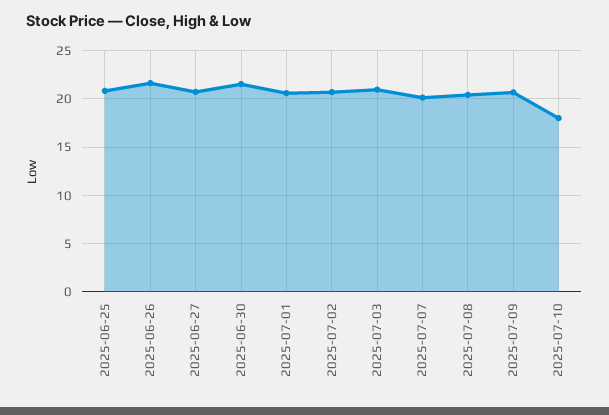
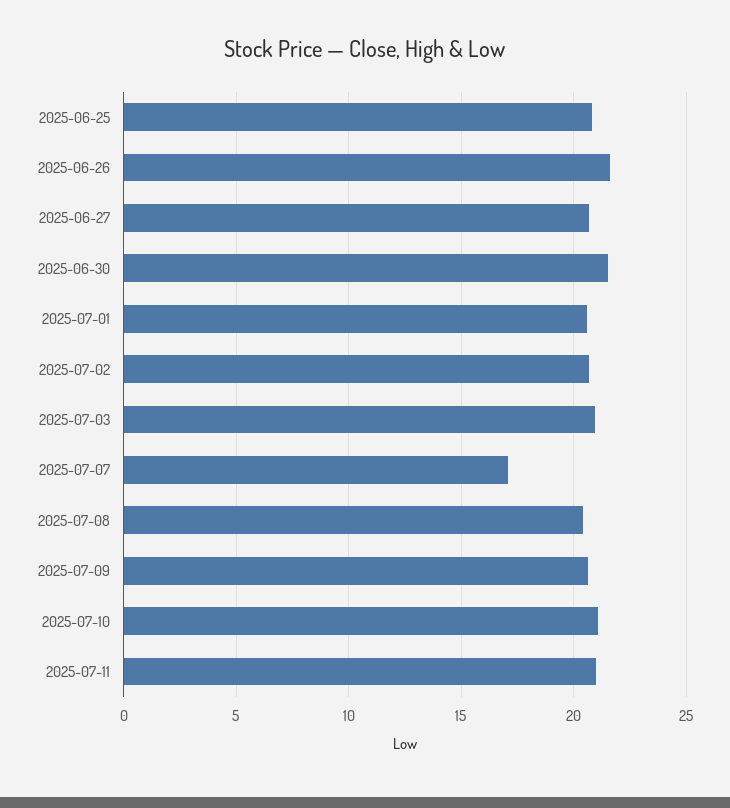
2025-07-07: 20 -> 17
2025-07-10: 18 -> 21
2025-07-11: none -> 21

